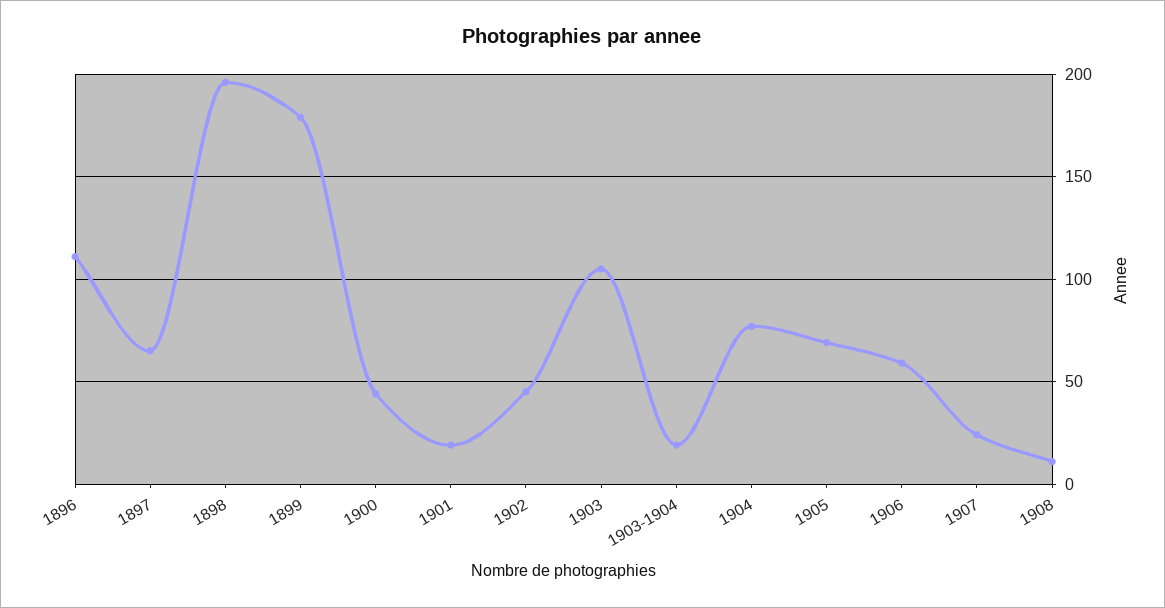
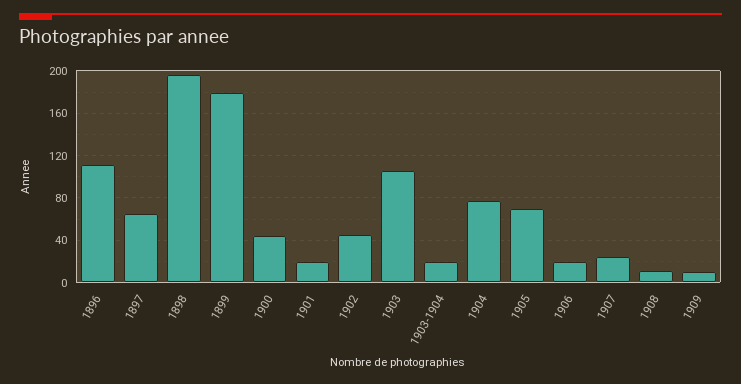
1906: 60 -> 20
1909: none -> 10

